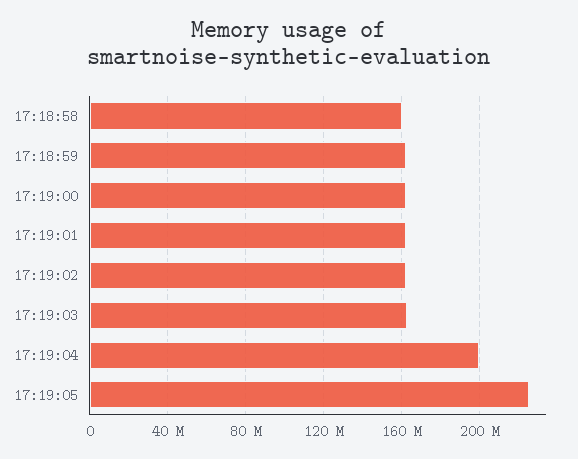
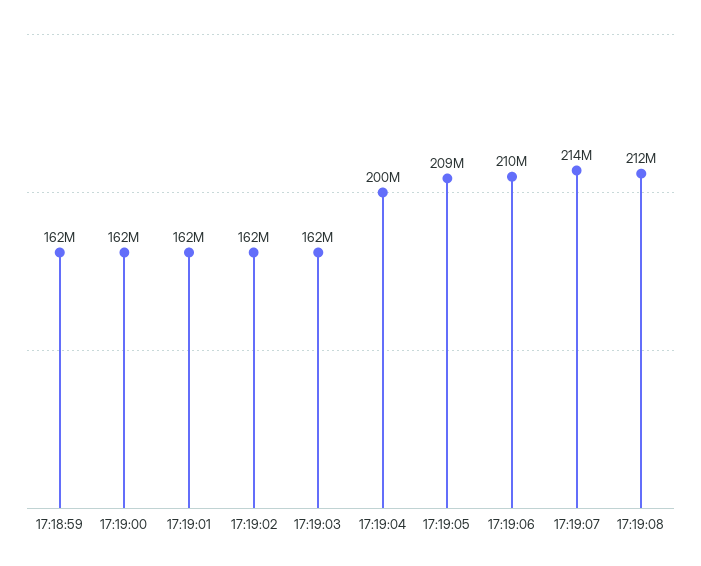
17:18:58: 160000000 -> none
17:19:05: 225000000 -> 209000000
17:19:06: none -> 210000000
17:19:07: none -> 214000000
17:19:08: none -> 212000000

